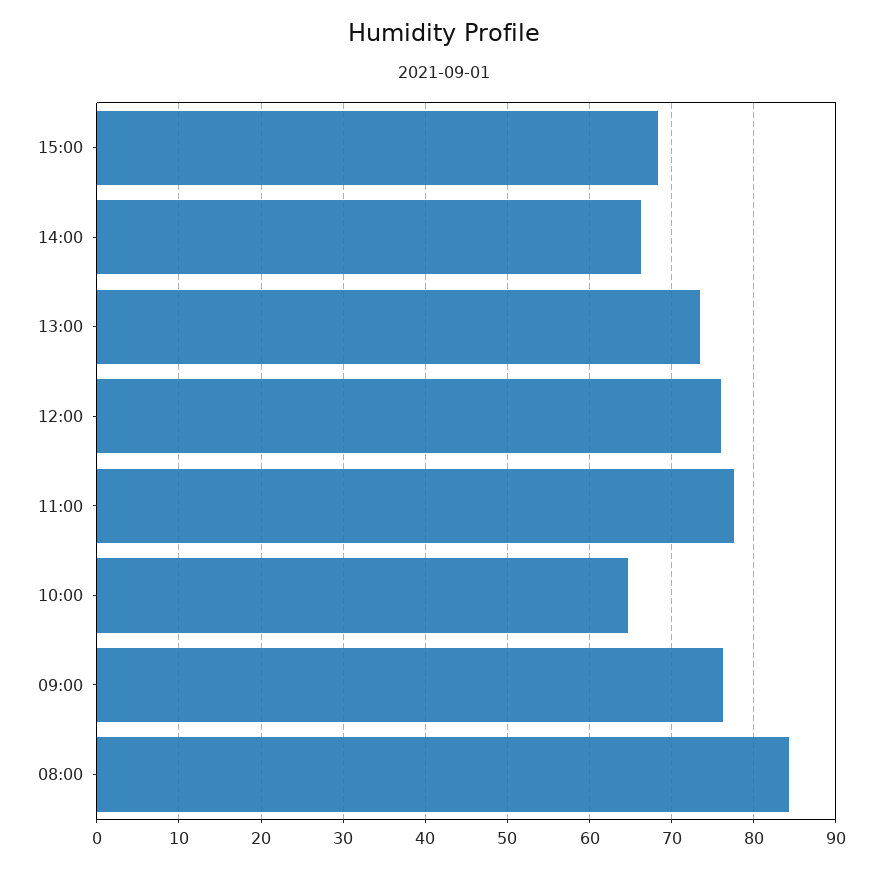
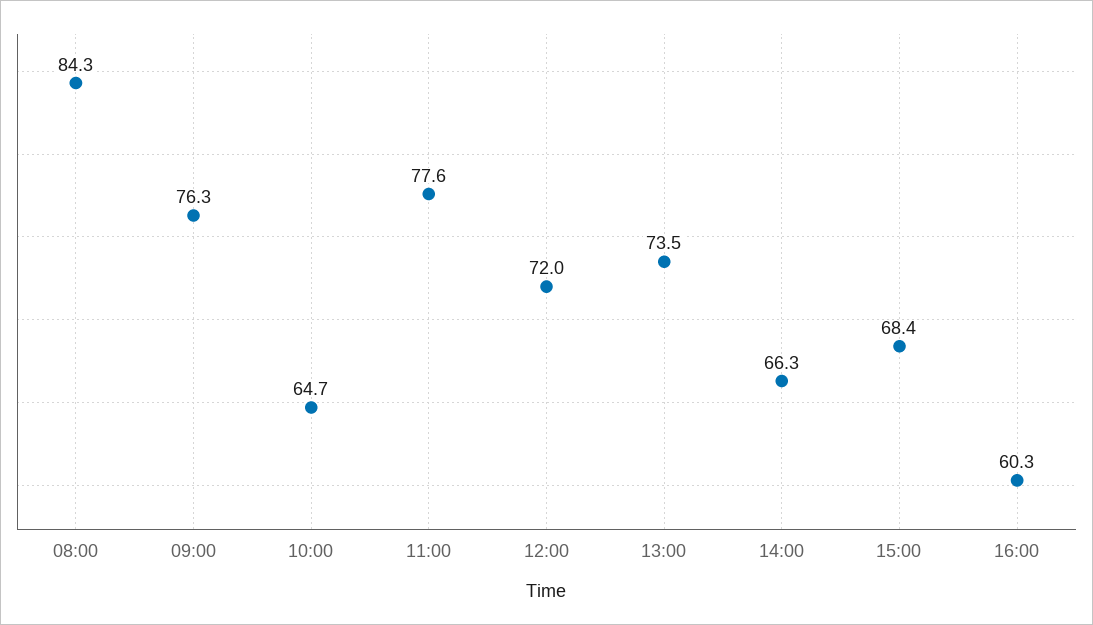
12:00: 76 -> 72
16:00: none -> 60.3

